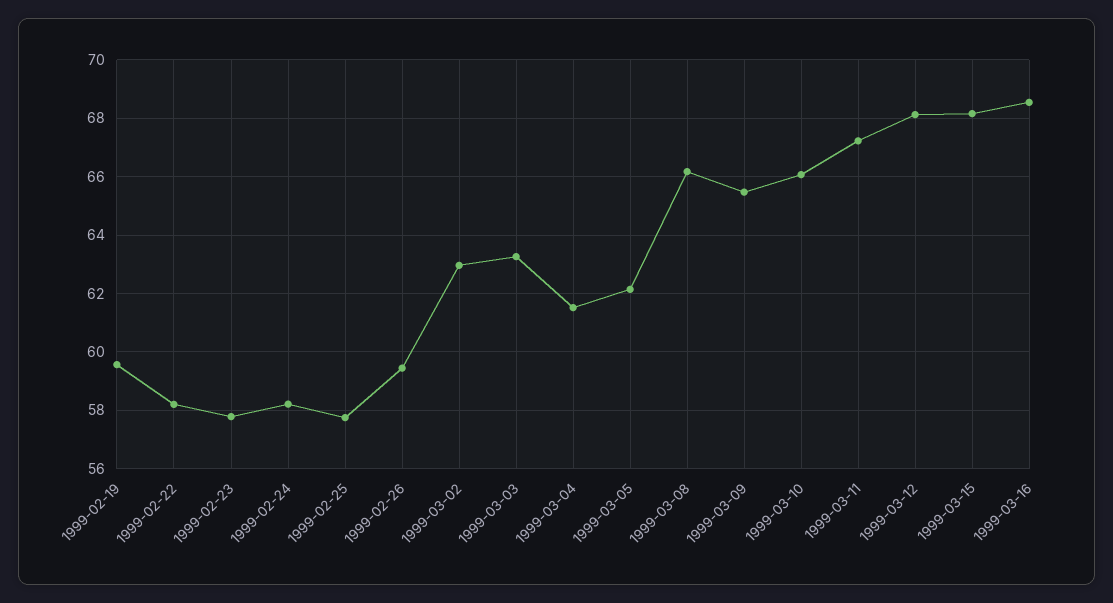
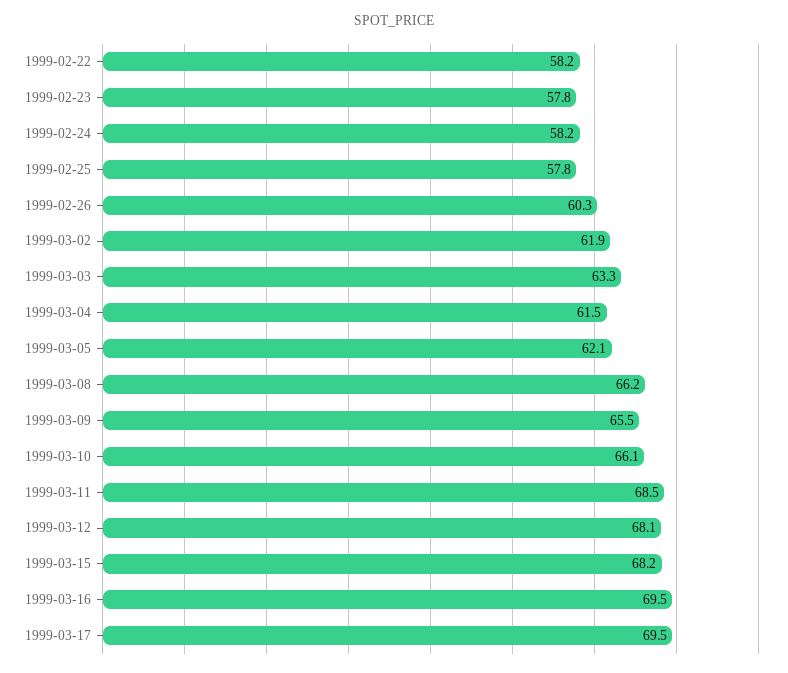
1999-02-19: 59.5 -> none
1999-02-26: 59.5 -> 60.3
1999-03-02: 63 -> 61.9
1999-03-11: 67.25 -> 68.5
1999-03-16: 68.5 -> 69.5
1999-03-17: none -> 69.5

